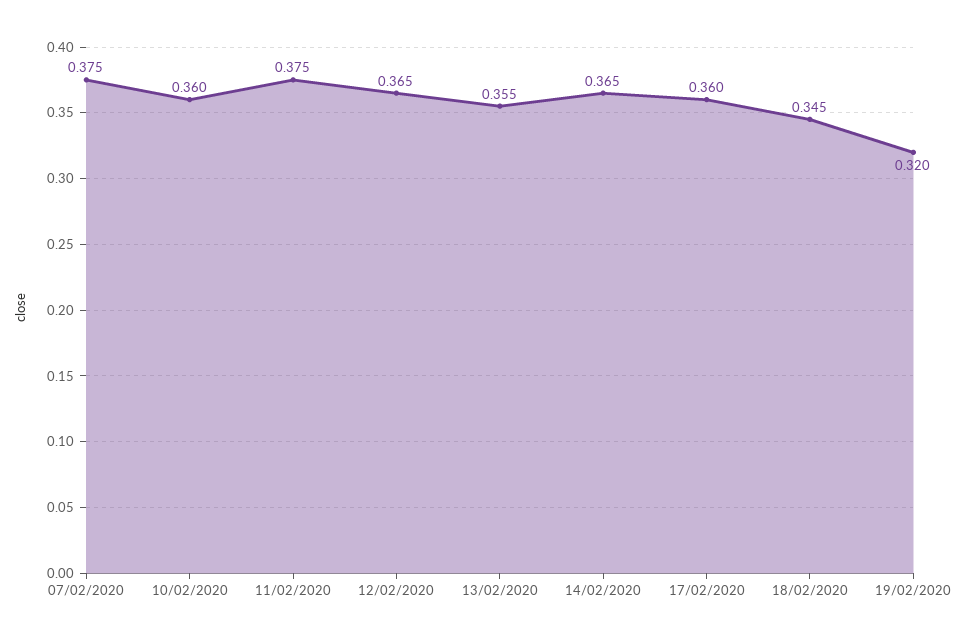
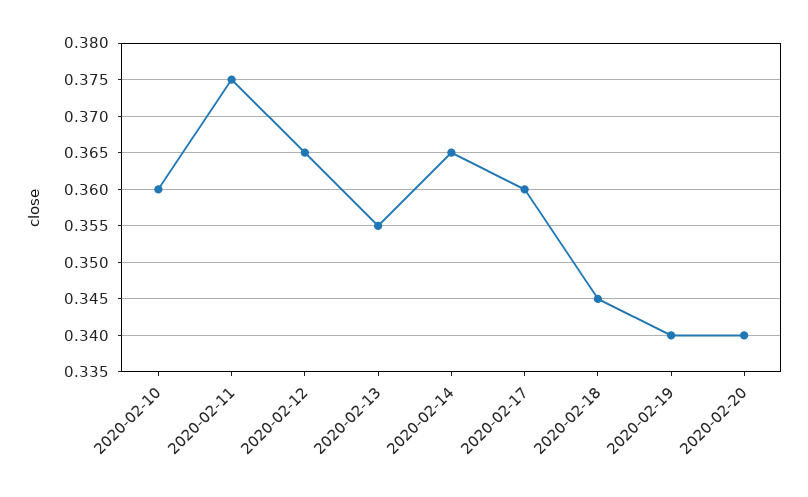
07/02/2020: 0.375 -> none
19/02/2020: 0.32 -> 0.34
2020-02-20: none -> 0.34

